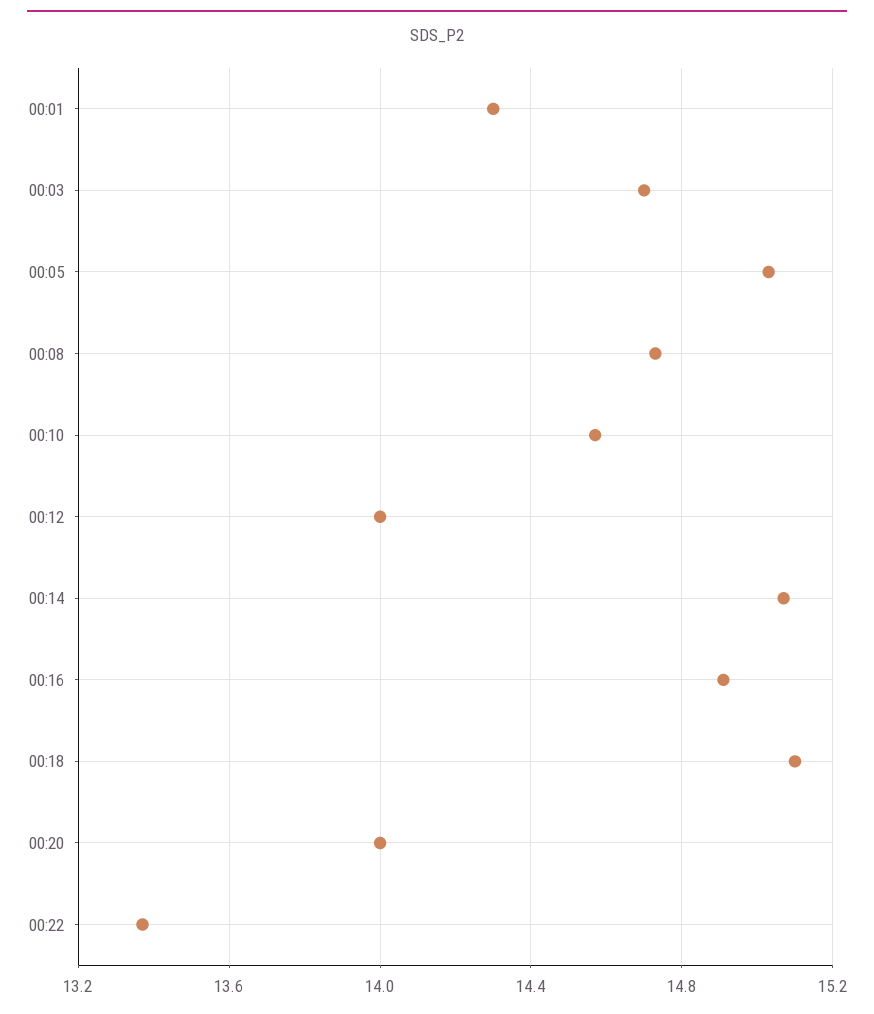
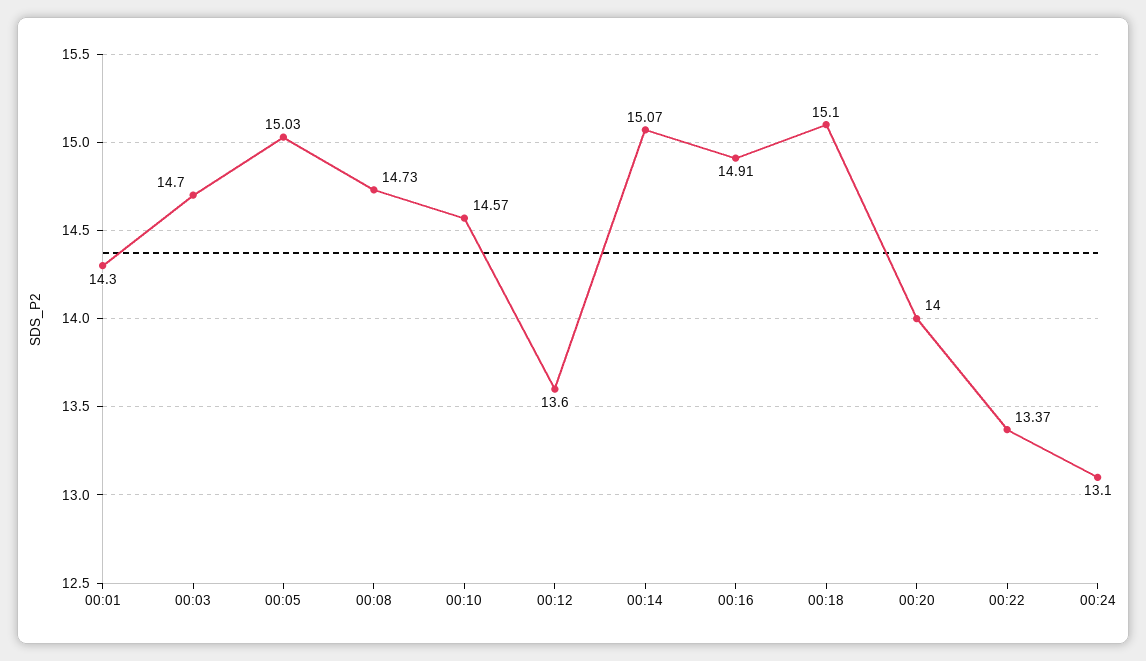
00:12: 14 -> 13.6
00:24: none -> 13.1

